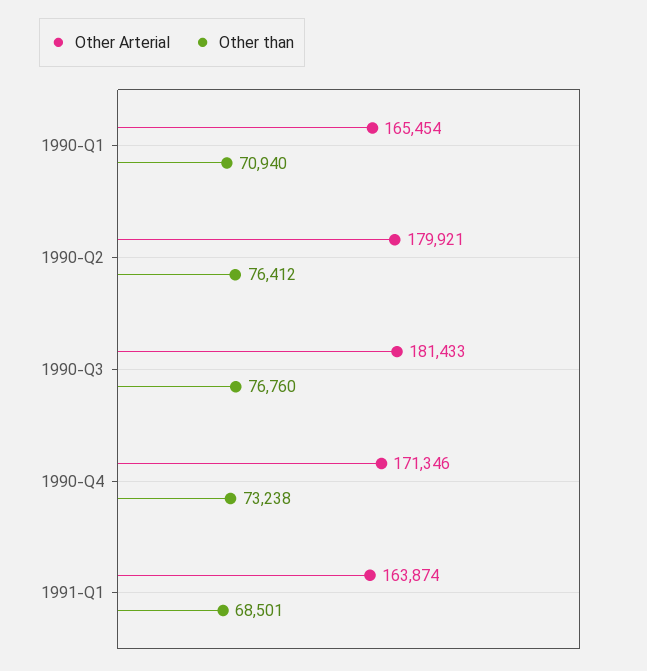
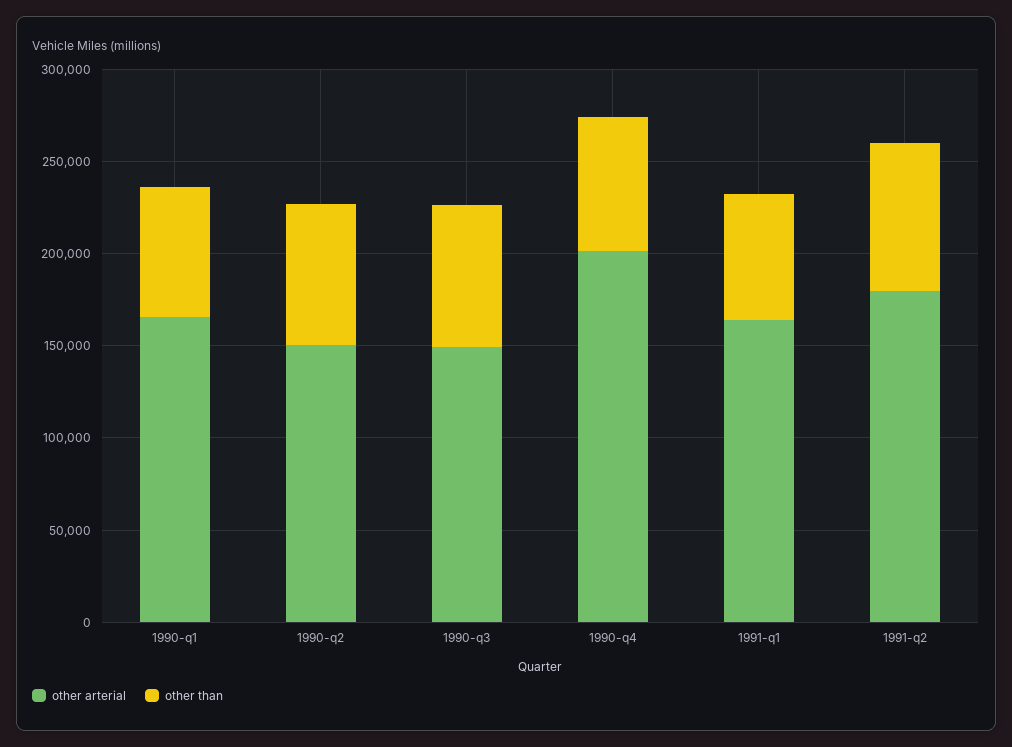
Other Arterial, 1990-Q2: 179921 -> 150000
Other Arterial, 1990-Q3: 181433 -> 150000
Other Arterial, 1990-Q4: 171346 -> 200000
Other Arterial, 1991-q2: none -> 180000
Other than, 1991-q2: none -> 80000

